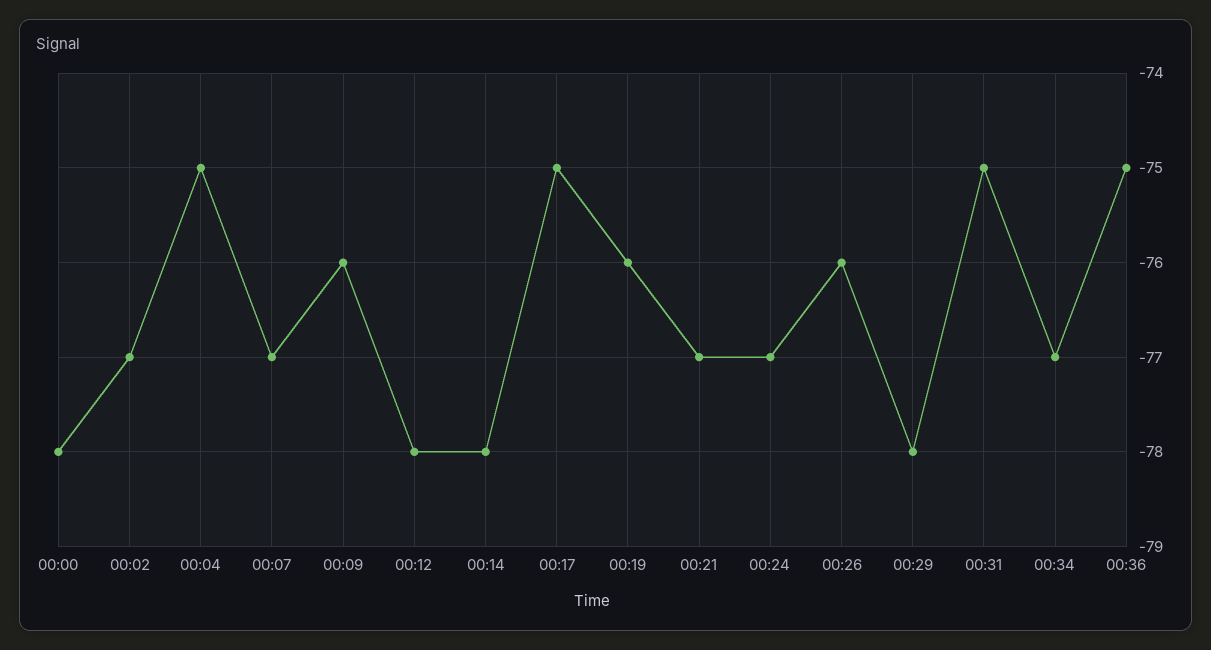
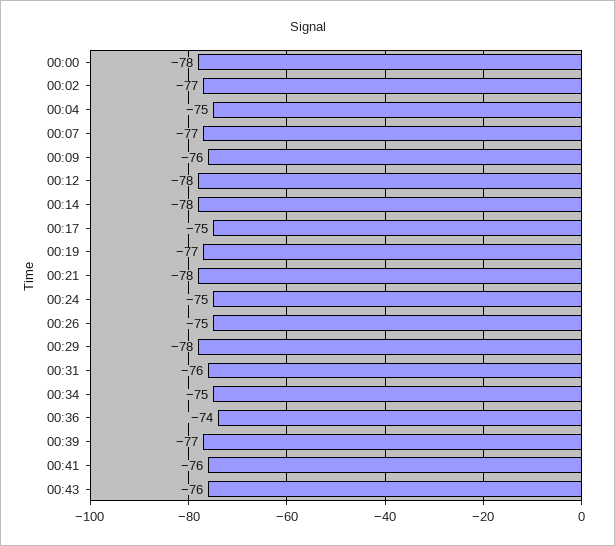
00:19: -76 -> -77
00:21: -77 -> -78
00:24: -77 -> -75
00:26: -76 -> -75
00:31: -75 -> -76
00:34: -77 -> -75
00:36: -75 -> -74
00:39: none -> -77
00:41: none -> -76
00:43: none -> -76

